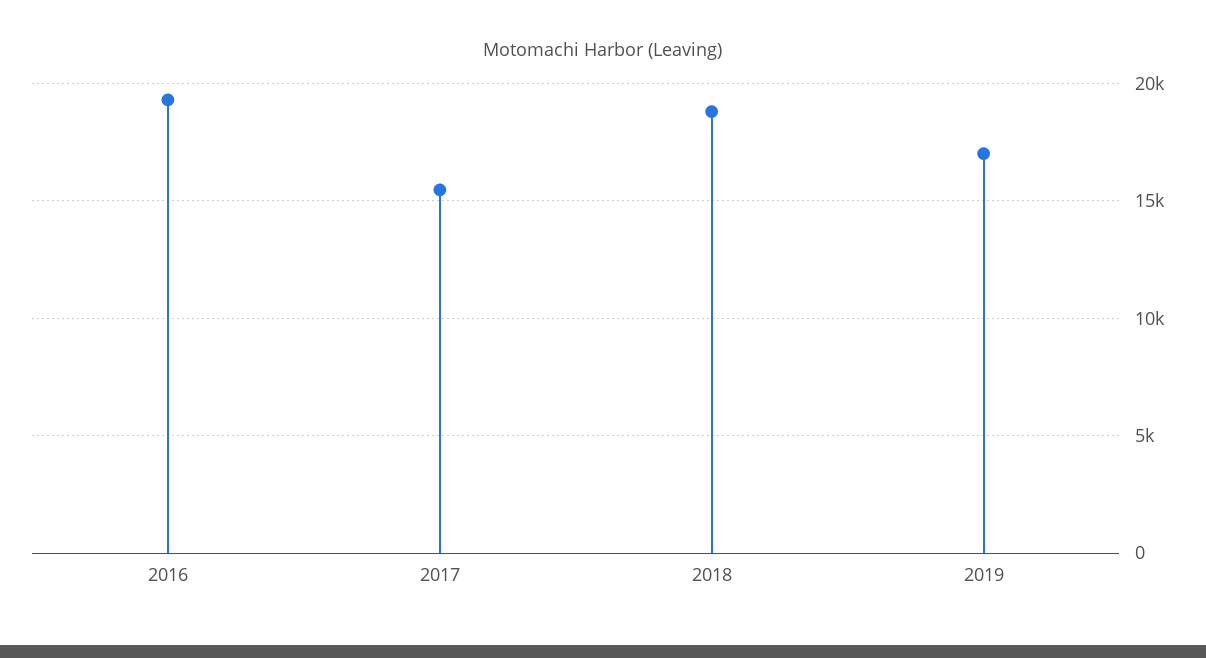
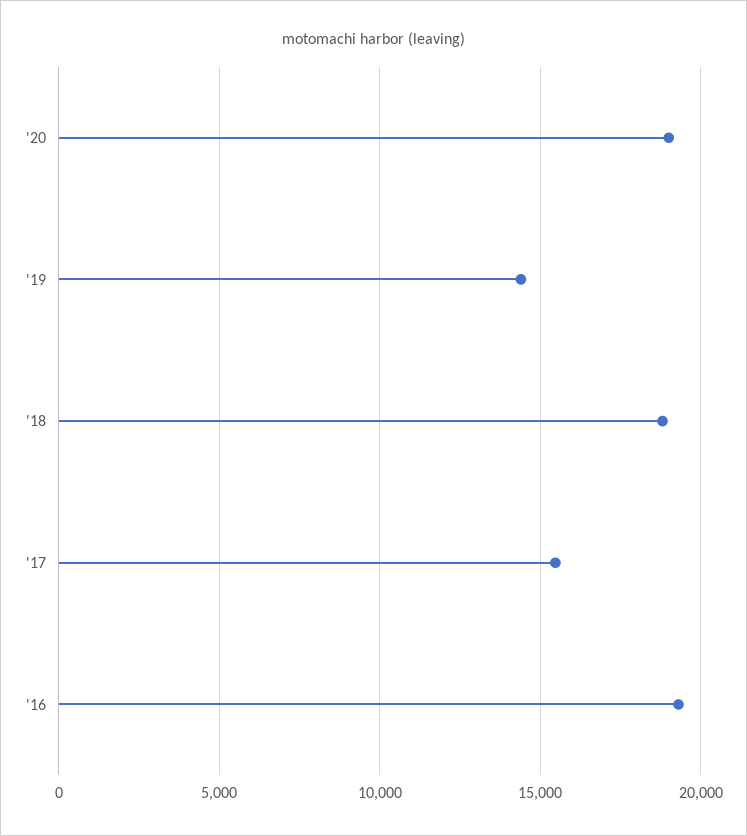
2019: 17000 -> 14500
'20: none -> 19000

